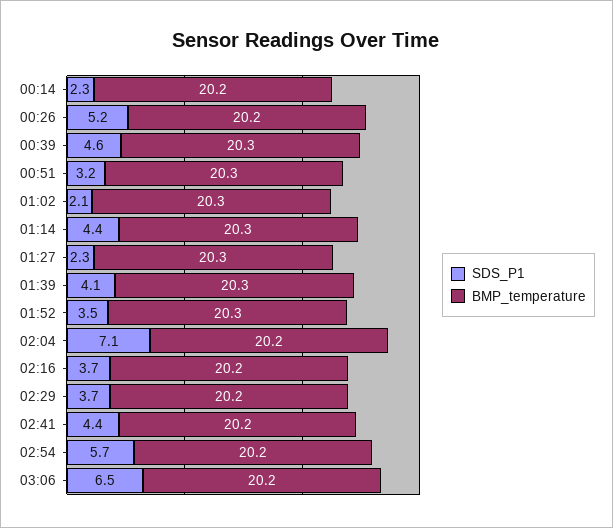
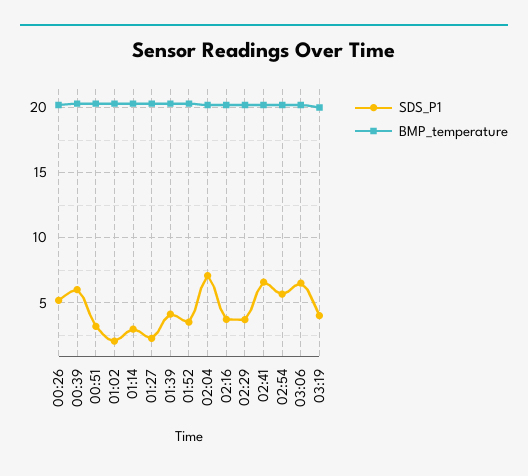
SDS_P1, 00:14: 2.3 -> none
BMP_temperature, 00:14: 20.2 -> none
SDS_P1, 00:39: 4.6 -> 6
SDS_P1, 01:14: 4.4 -> 3
SDS_P1, 02:41: 4.4 -> 6.5
SDS_P1, 03:19: none -> 4
BMP_temperature, 03:19: none -> 20

